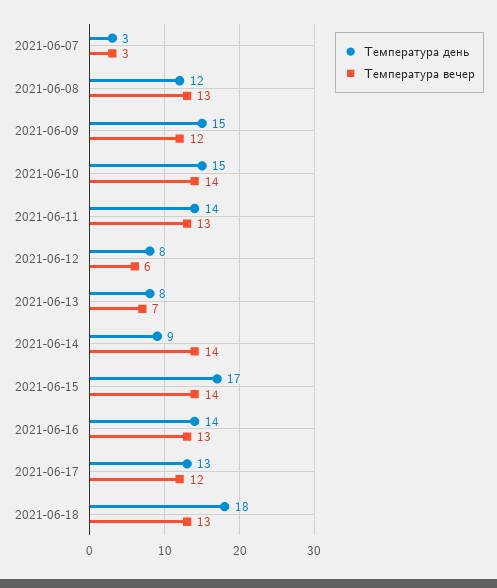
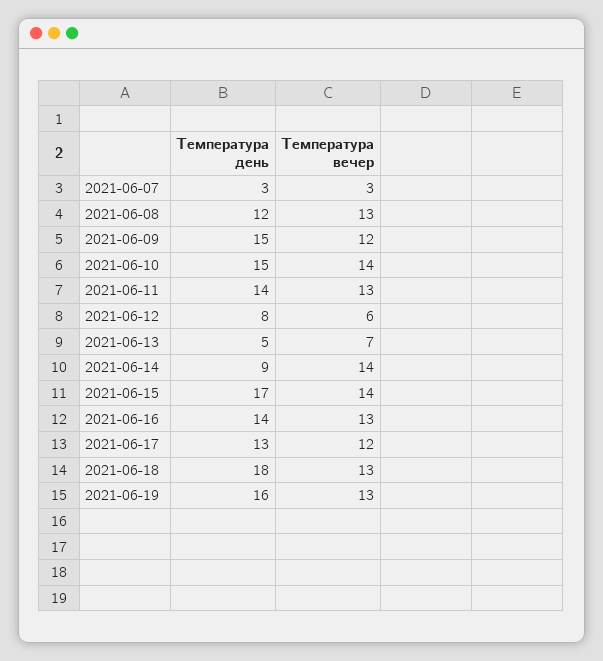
Температура день, 2021-06-13: 8 -> 5
Температура день, 2021-06-19: none -> 16
Температура вечер, 2021-06-19: none -> 13

